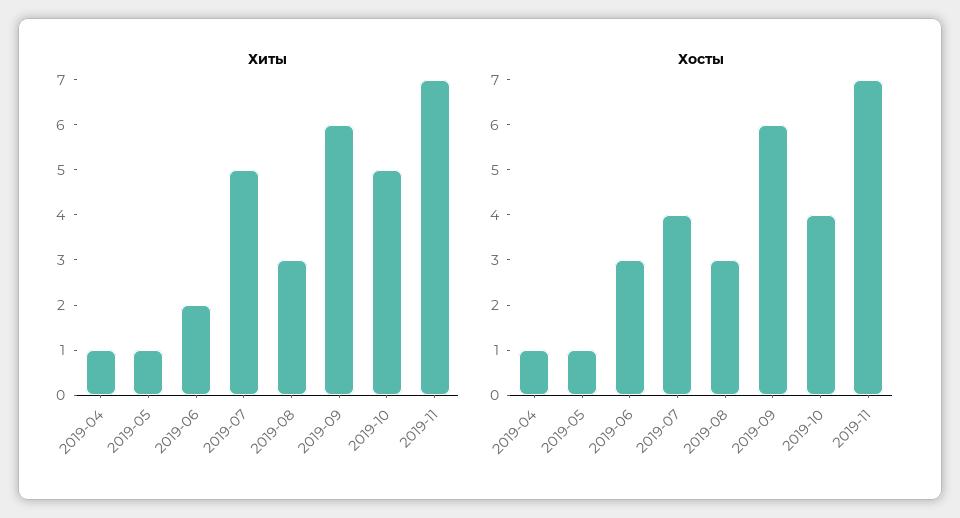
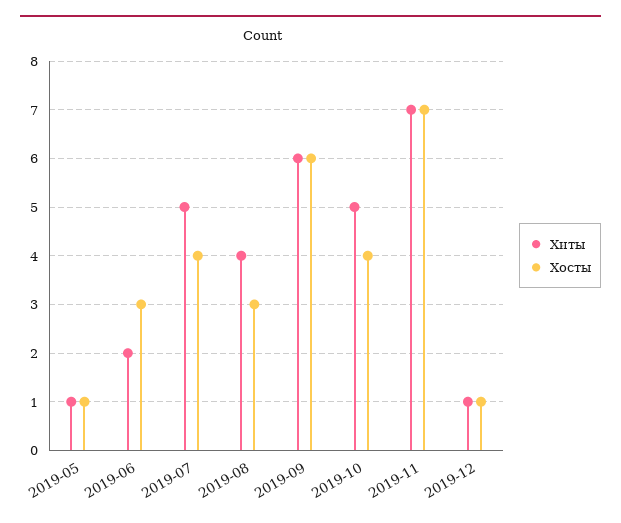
Хиты, 2019-04: 1 -> none
Хиты, 2019-08: 3 -> 4
Хосты, 2019-04: 1 -> none
Хиты, 2019-12: none -> 1
Хосты, 2019-12: none -> 1

